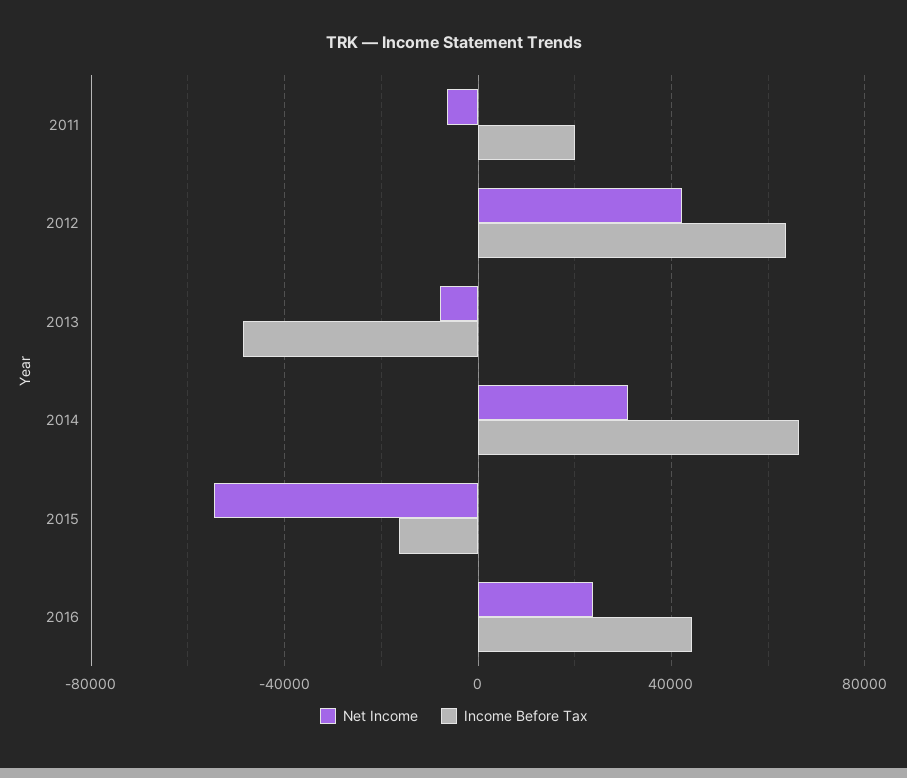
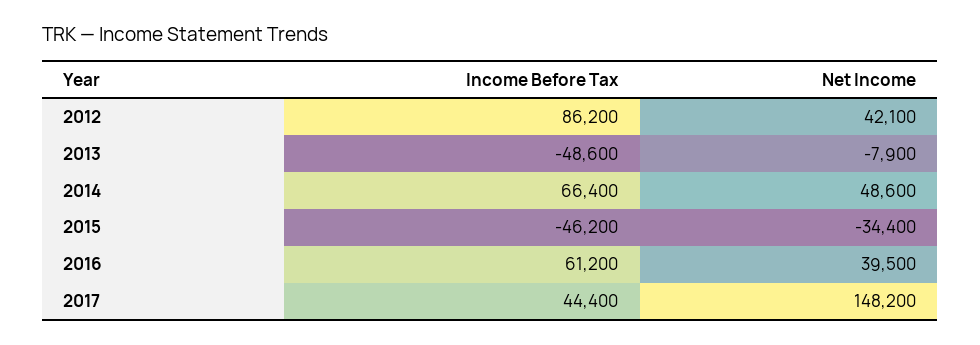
Net Income, 2011: -5000 -> none
Income Before Tax, 2011: 20000 -> none
Income Before Tax, 2012: 65000 -> 86200
Net Income, 2014: 30000 -> 48600
Net Income, 2015: -55000 -> -34400
Income Before Tax, 2015: -15000 -> -46200
Net Income, 2016: 25000 -> 39500
Income Before Tax, 2016: 45000 -> 61200
Income Before Tax, 2017: none -> 44400
Net Income, 2017: none -> 148200

